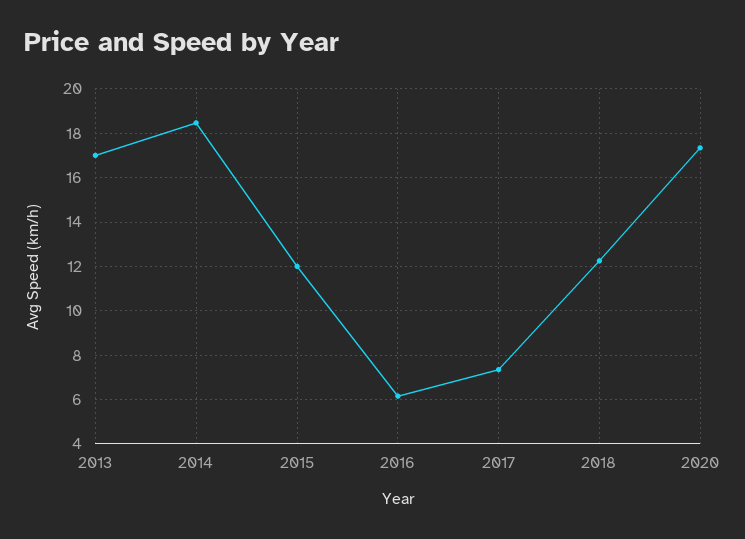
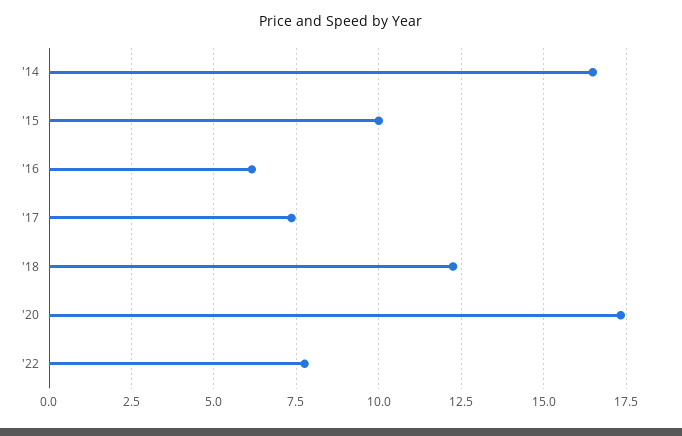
2013: 17 -> none
2014: 18.5 -> 16.5
2015: 12 -> 10
'22: none -> 7.75

